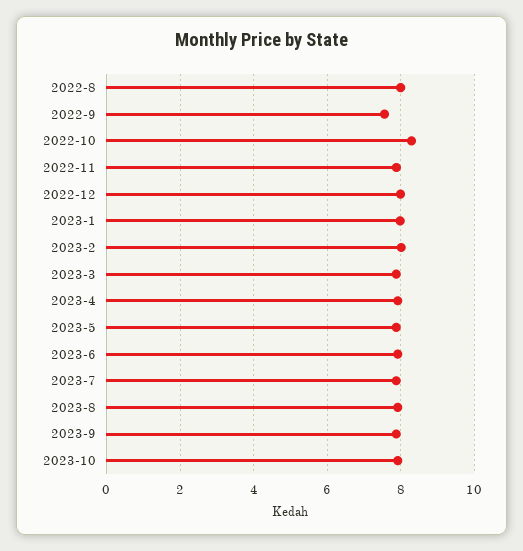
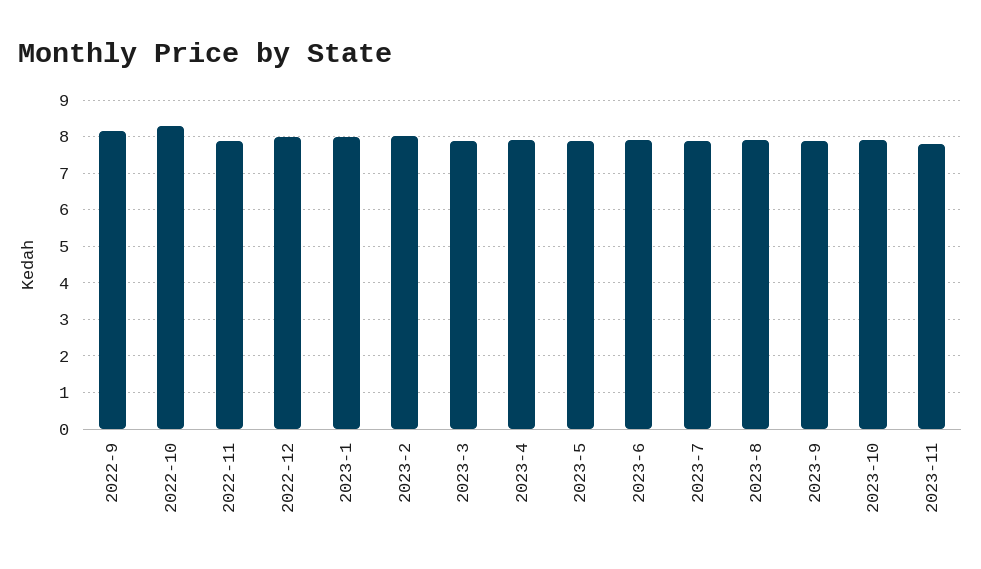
2022-8: 8 -> none
2022-9: 7.6 -> 8.2
2023-11: none -> 7.8

